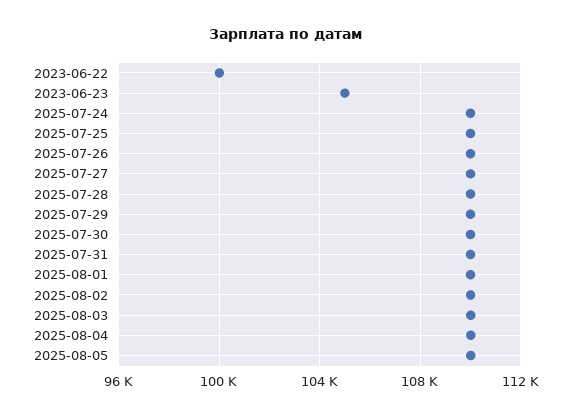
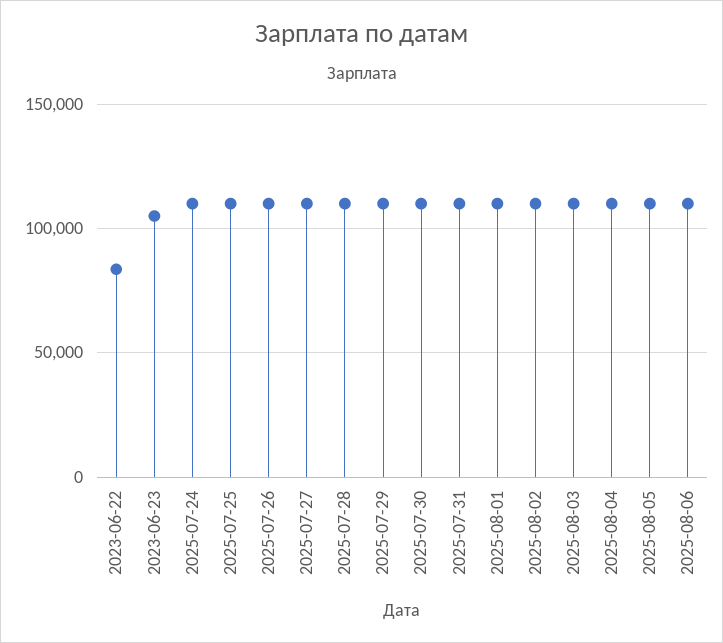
2023-06-22: 100000 -> 85000
2025-08-06: none -> 110000

